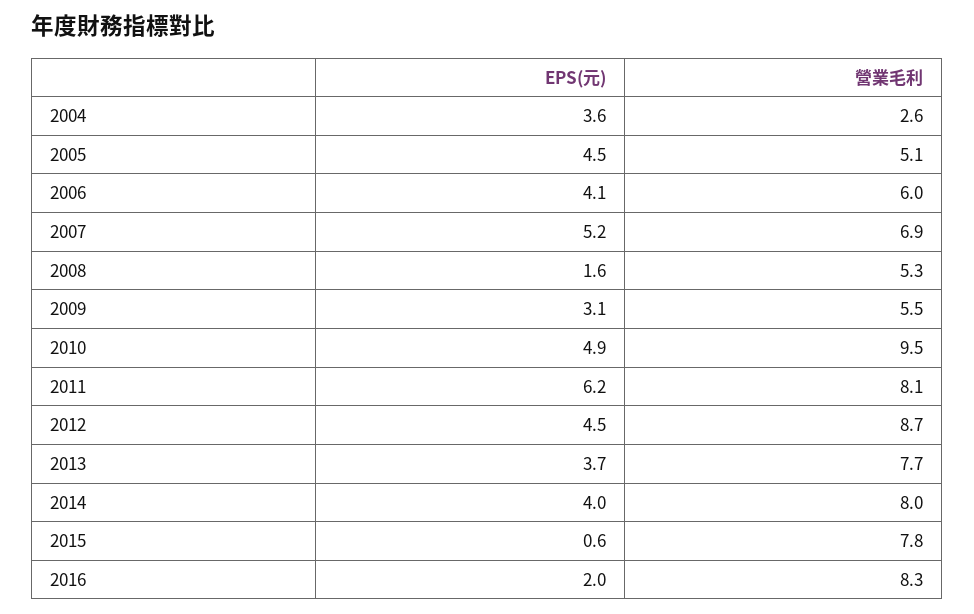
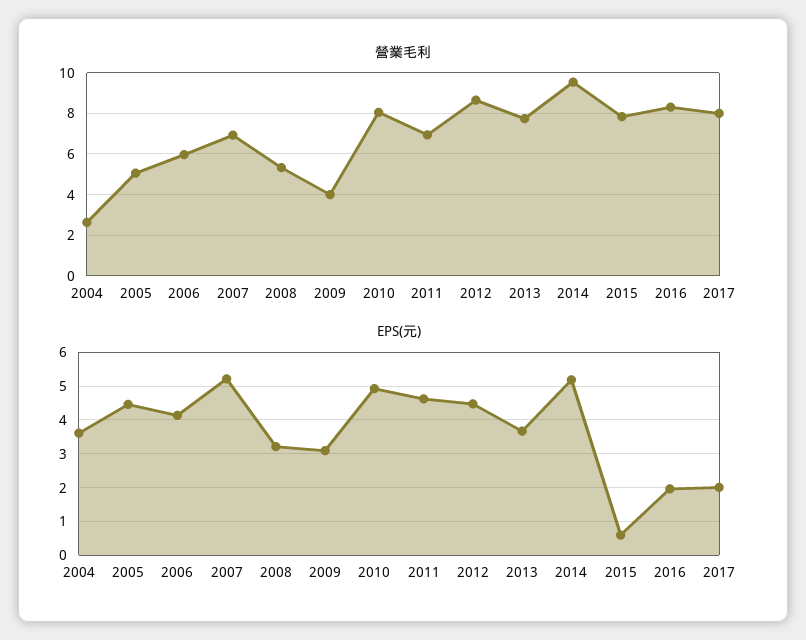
EPS(元), 2008: 1.6 -> 3.2
營業毛利, 2009: 5.5 -> 4
營業毛利, 2010: 9.5 -> 8
EPS(元), 2011: 6.2 -> 4.6
營業毛利, 2011: 8.1 -> 7
EPS(元), 2014: 4 -> 5.2
營業毛利, 2014: 8 -> 9.5
營業毛利, 2017: none -> 8
EPS(元), 2017: none -> 2

